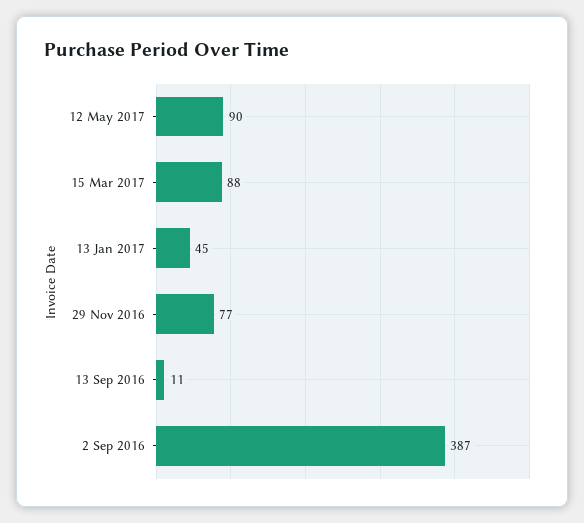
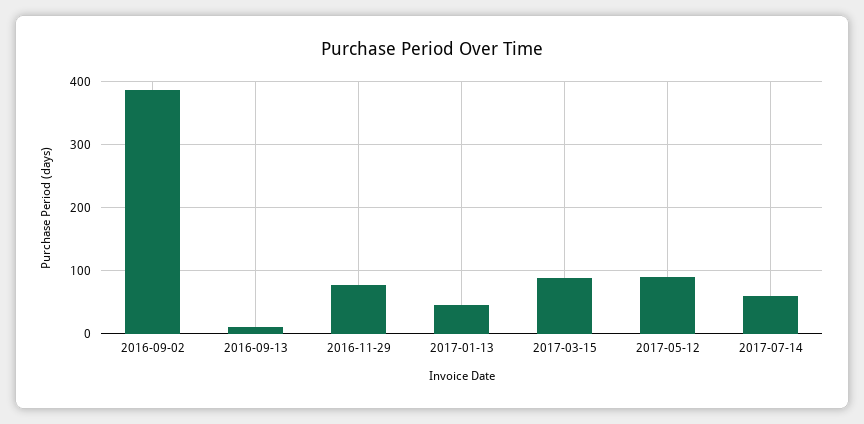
2017-07-14: none -> 60

